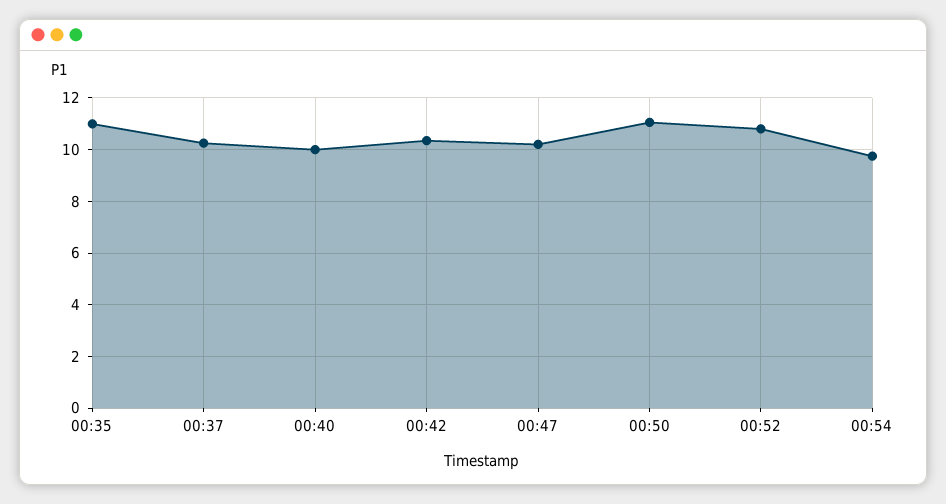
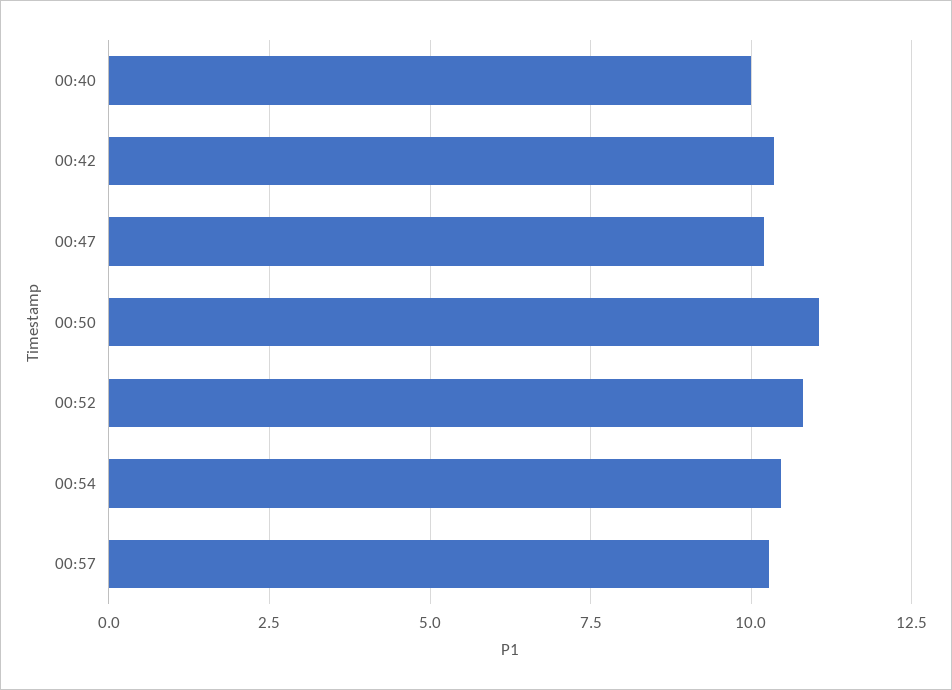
00:35: 11 -> none
00:37: 10.25 -> none
00:54: 9.75 -> 10.5
00:57: none -> 10.25

